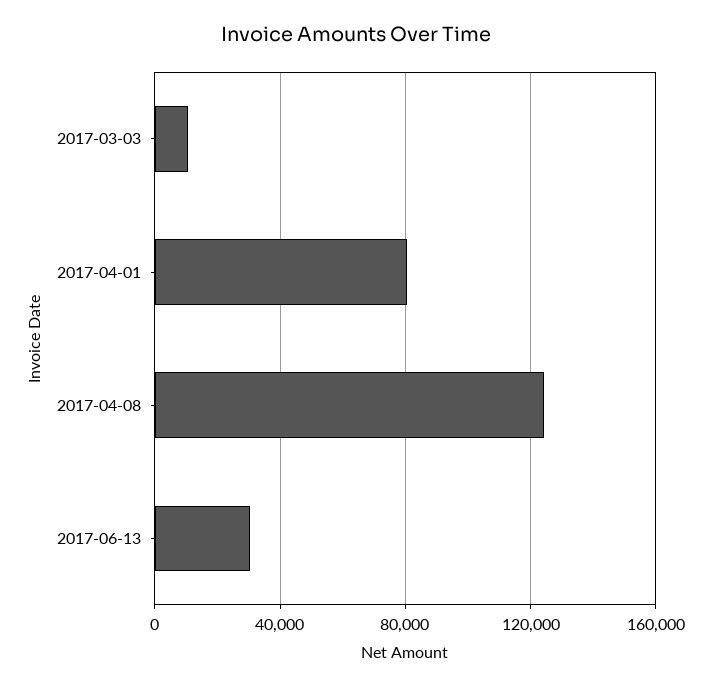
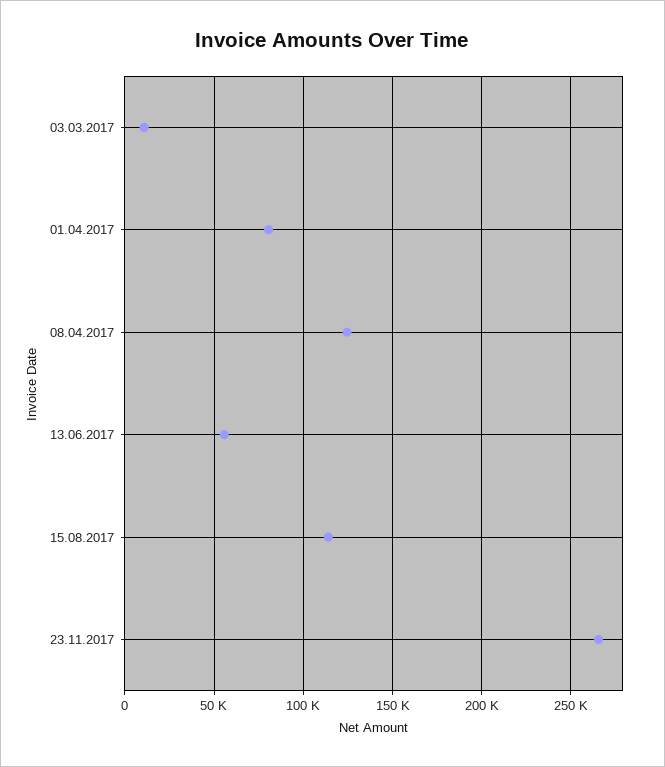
2017-06-13: 30000 -> 55000
15.08.2017: none -> 115000
23.11.2017: none -> 265000

